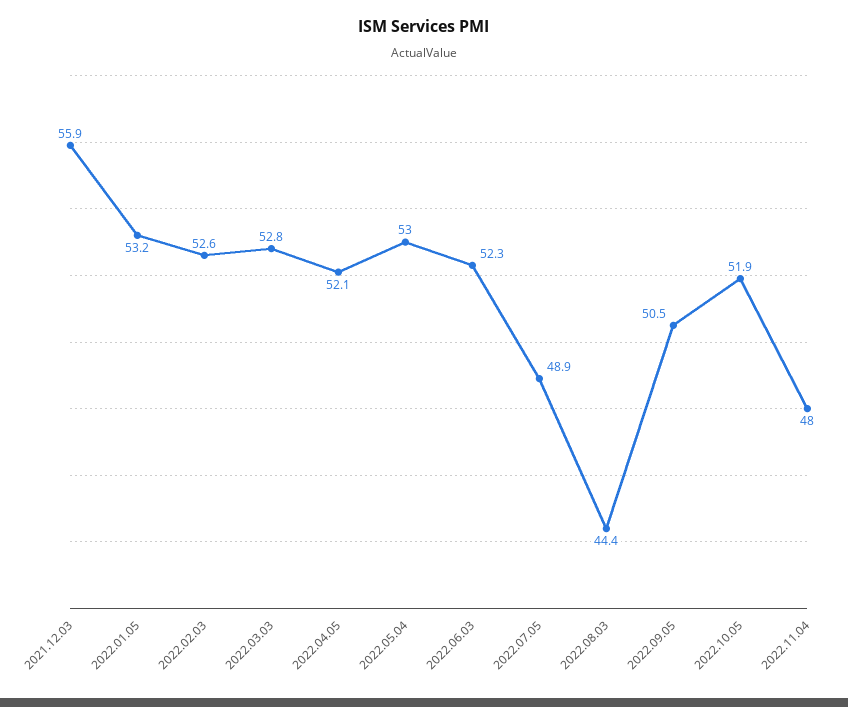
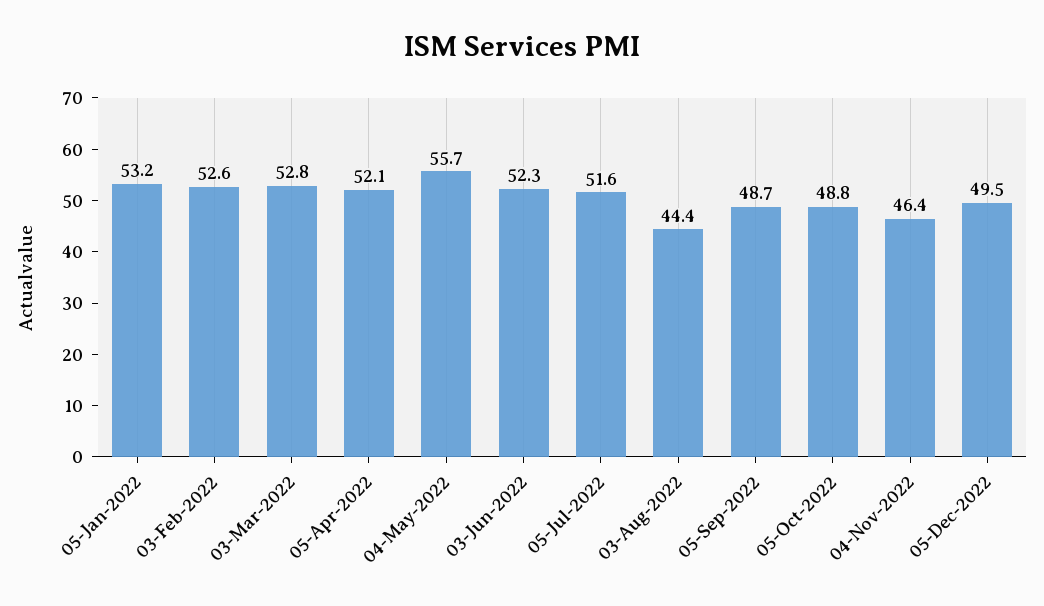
2021.12.03: 55.9 -> none
2022.05.04: 53 -> 55.7
2022.07.05: 48.9 -> 51.6
2022.09.05: 50.5 -> 48.7
2022.10.05: 51.9 -> 48.8
2022.11.04: 48 -> 46.4
05-Dec-2022: none -> 49.5

